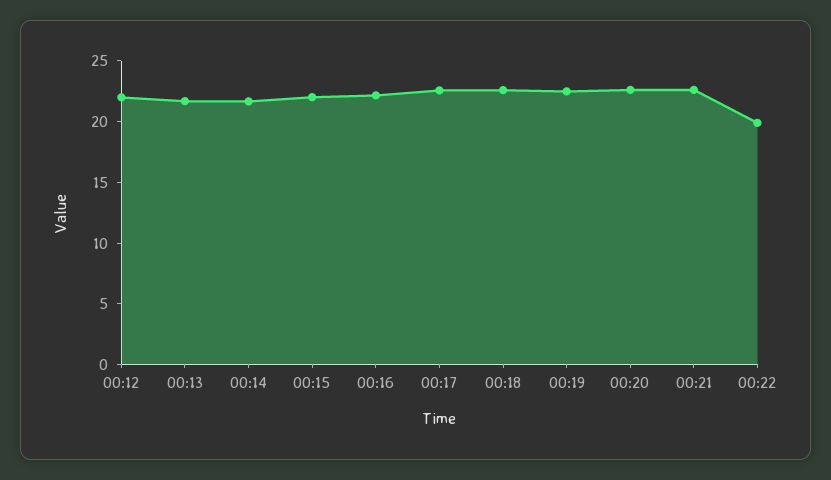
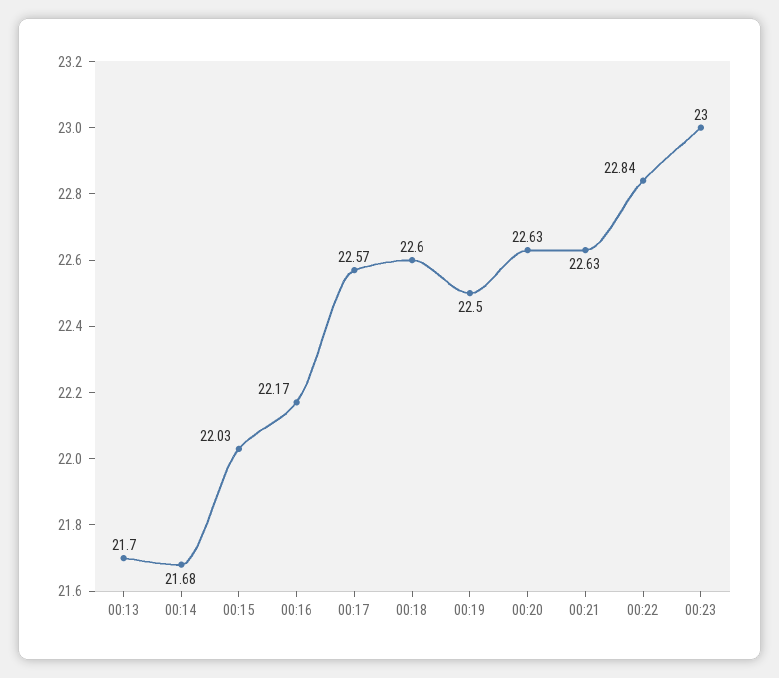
00:12: 22 -> none
00:22: 20 -> 22.84
00:23: none -> 23

